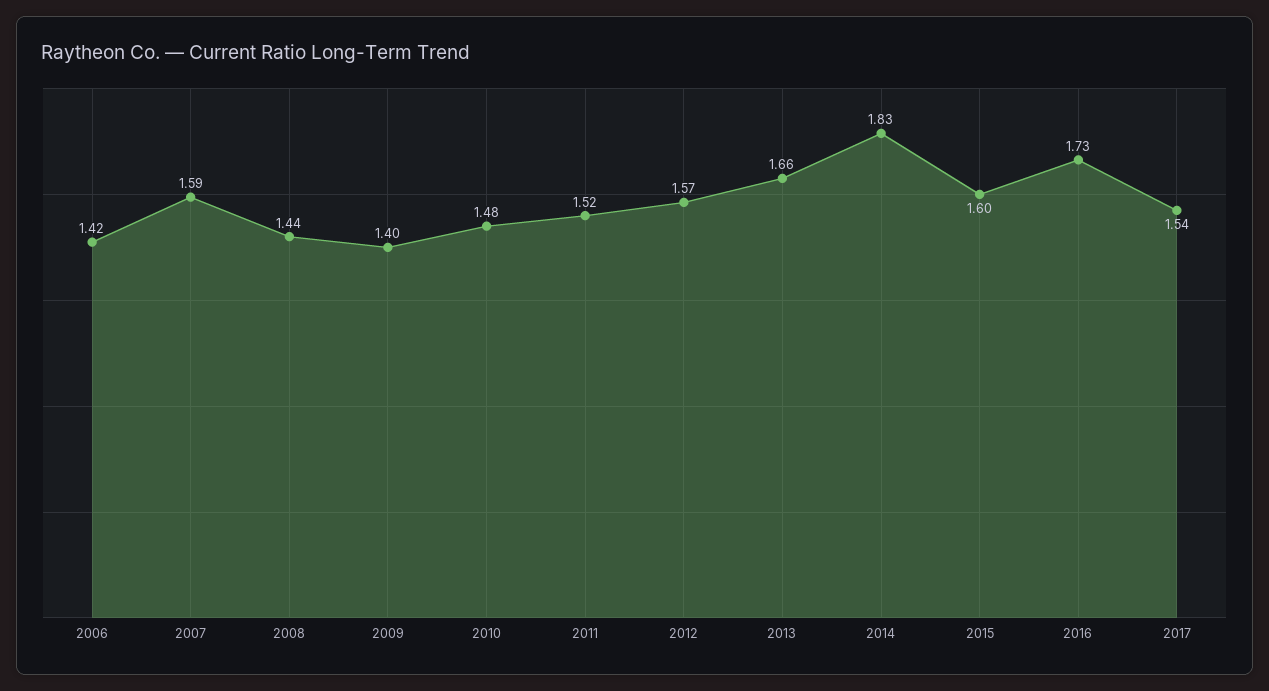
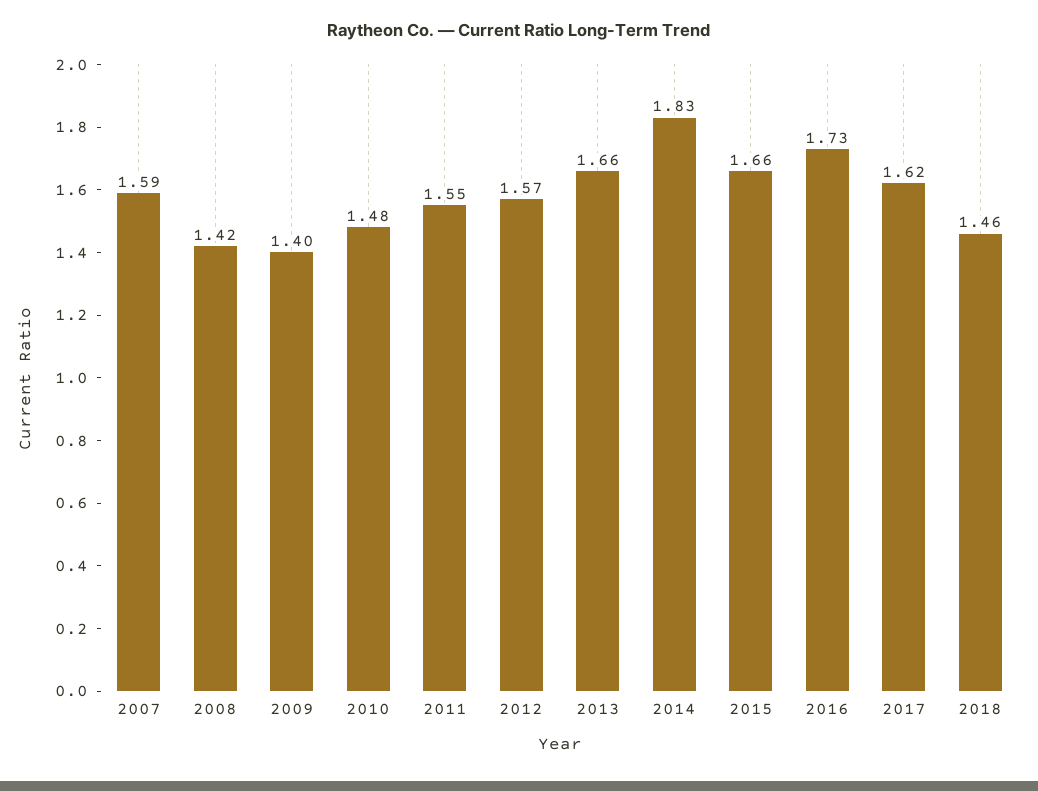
2006: 1.42 -> none
2008: 1.44 -> 1.42
2011: 1.52 -> 1.55
2015: 1.6 -> 1.66
2017: 1.54 -> 1.62
2018: none -> 1.46

